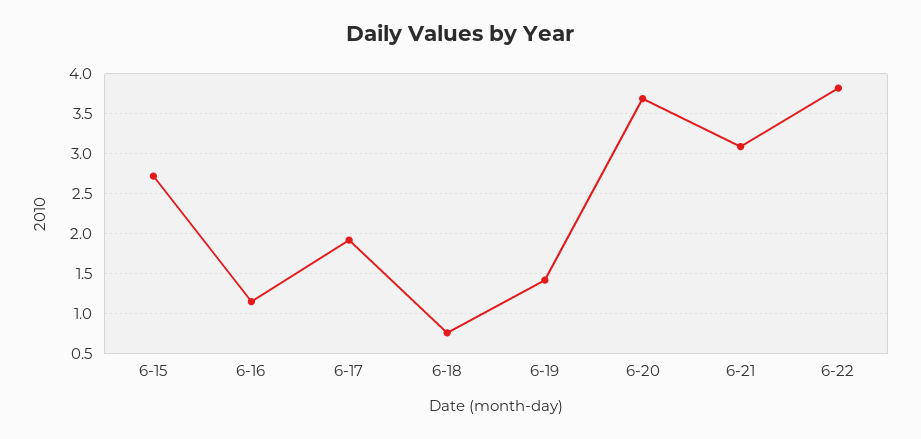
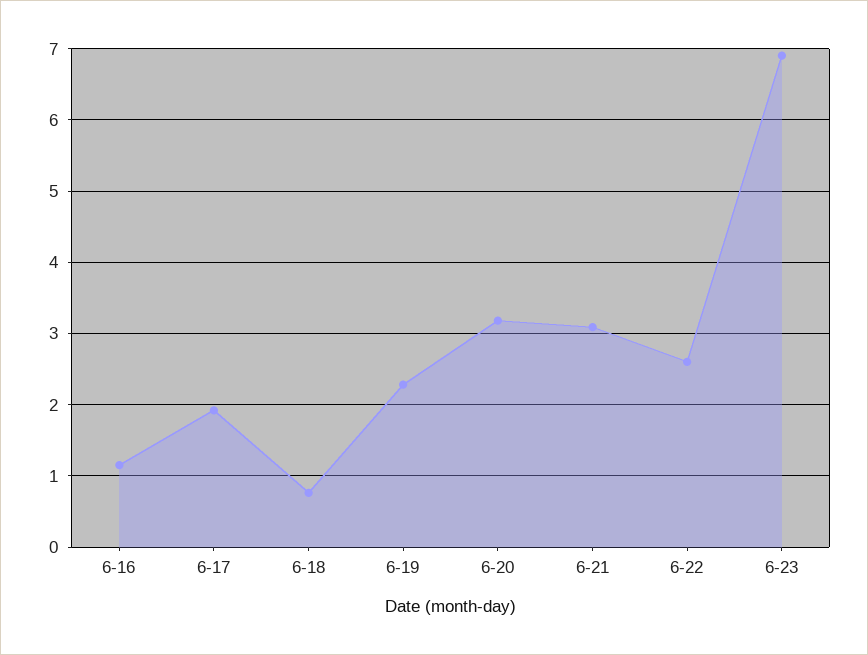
6-15: 2.7 -> none
6-19: 1.4 -> 2.3
6-20: 3.7 -> 3.2
6-22: 3.8 -> 2.6
6-23: none -> 6.9

